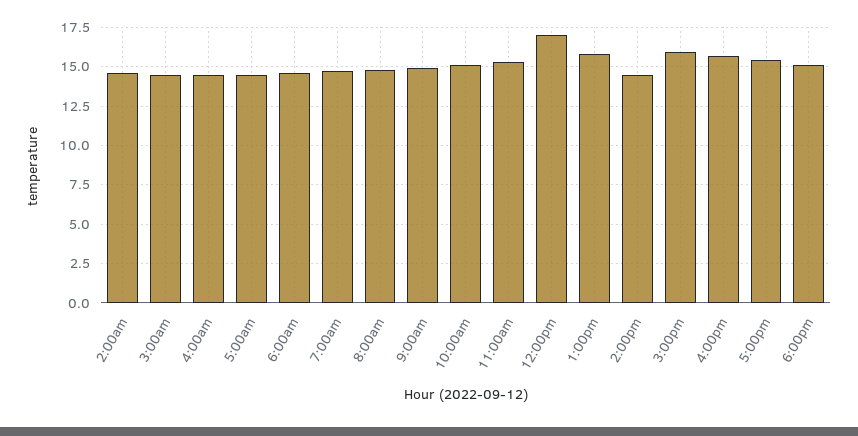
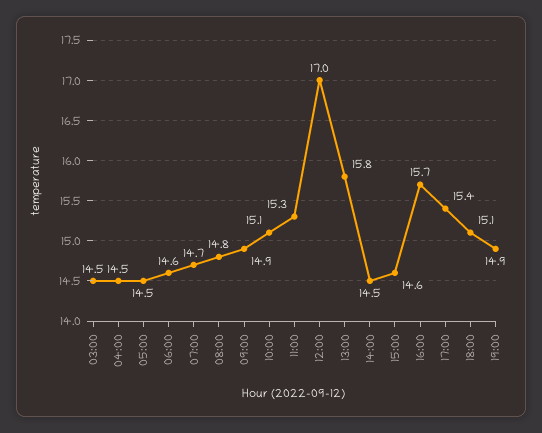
2:00am: 14.5 -> none
3:00pm: 16 -> 14.6
19:00: none -> 14.9

